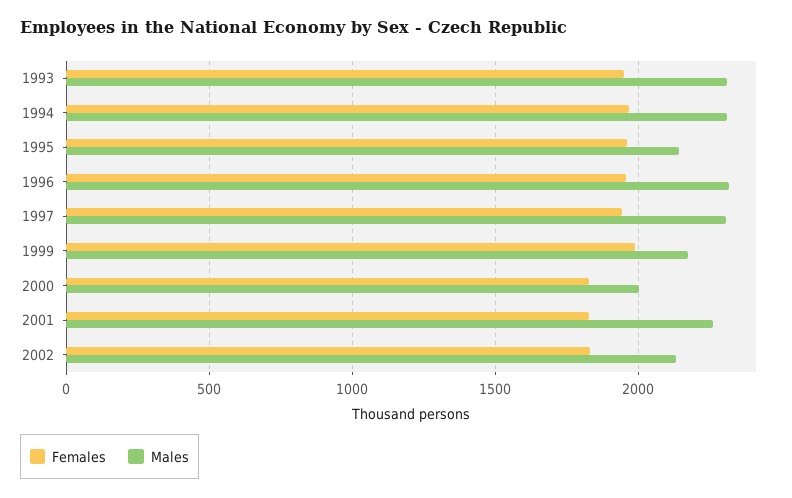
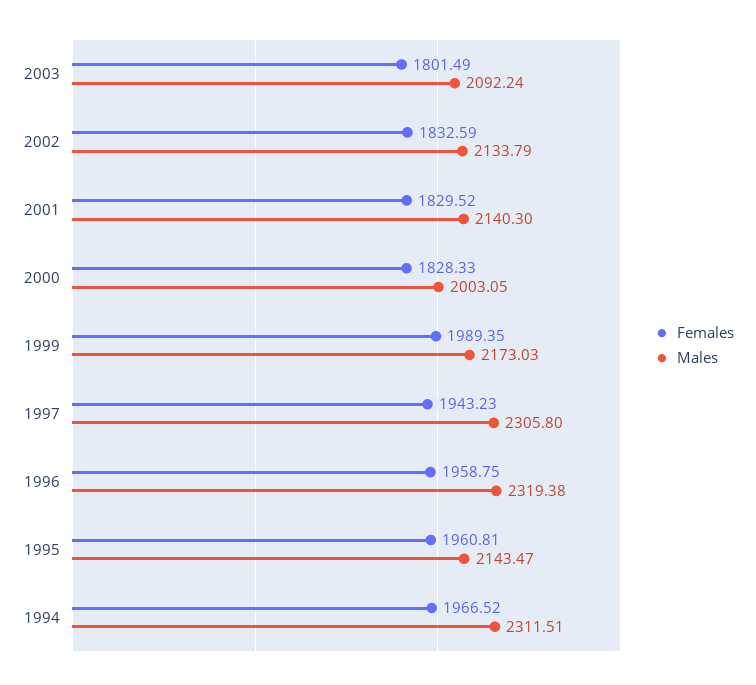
Females, 1993: 1950 -> none
Males, 1993: 2300 -> none
Males, 2001: 2250 -> 2140.3
Females, 2003: none -> 1801.49
Males, 2003: none -> 2092.24

